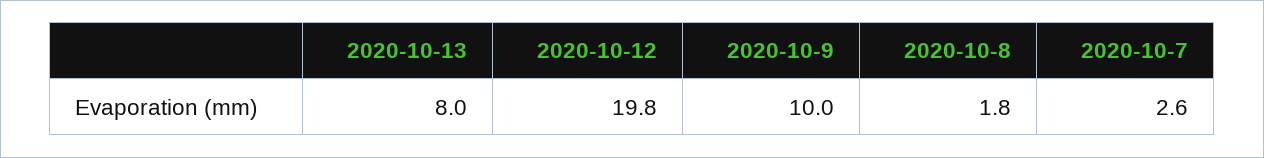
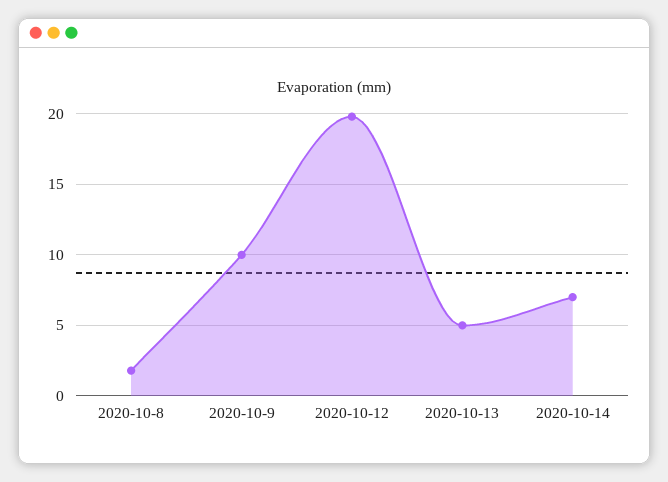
2020-10-13: 8 -> 5
2020-10-7: 2.6 -> none
2020-10-14: none -> 7

